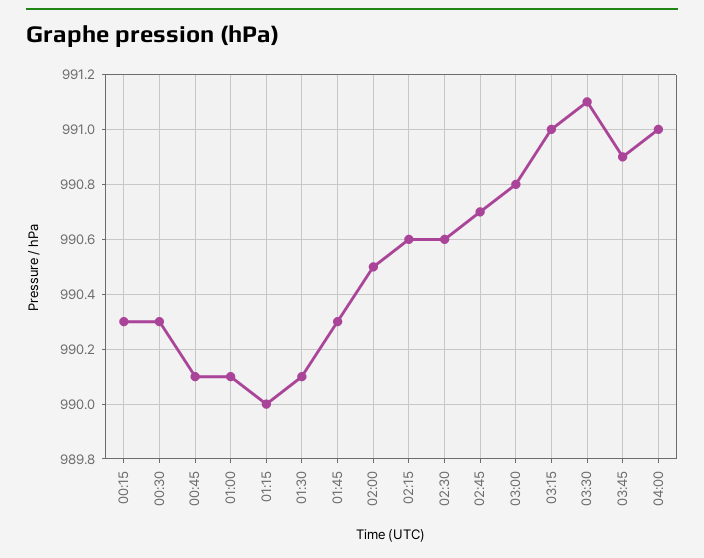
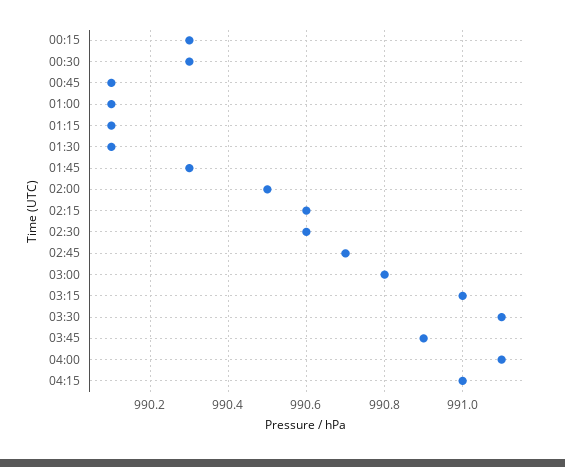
01:15: 990 -> 990.1
04:00: 991 -> 991.1
04:15: none -> 991

